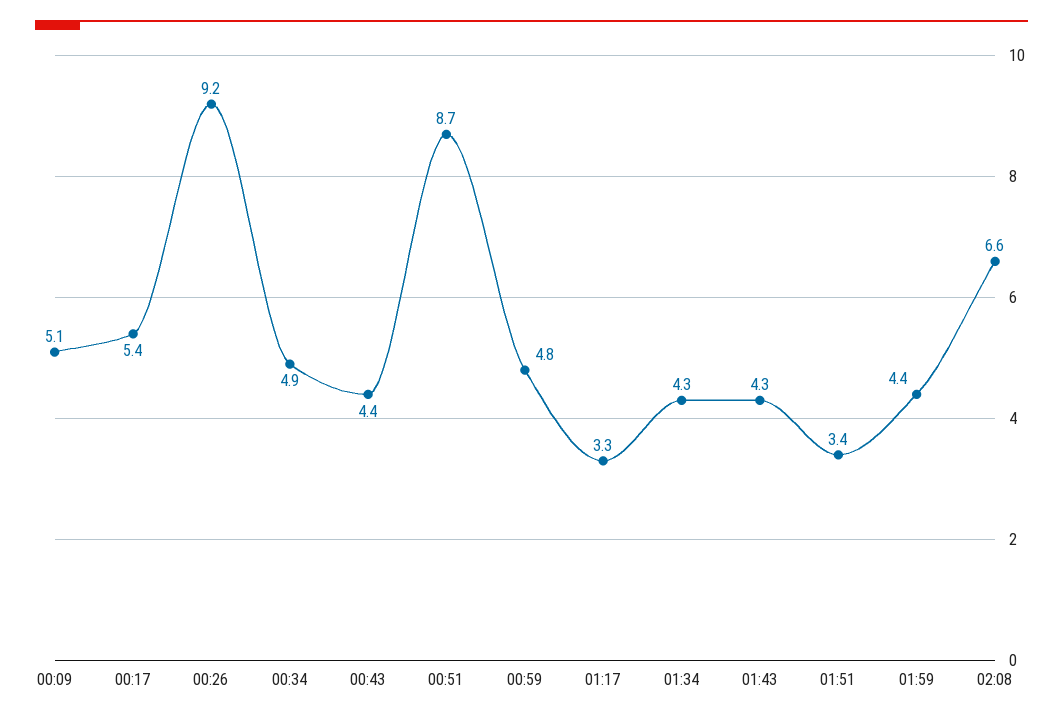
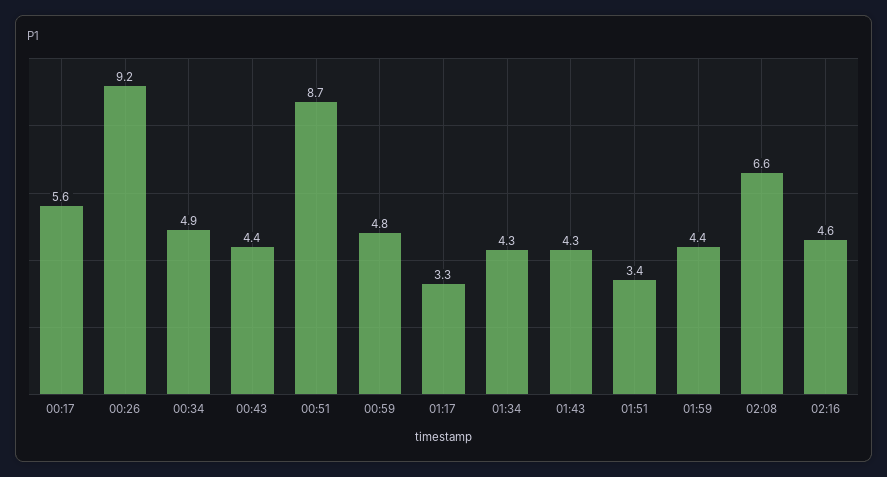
00:09: 5.1 -> none
00:17: 5.4 -> 5.6
02:16: none -> 4.6

